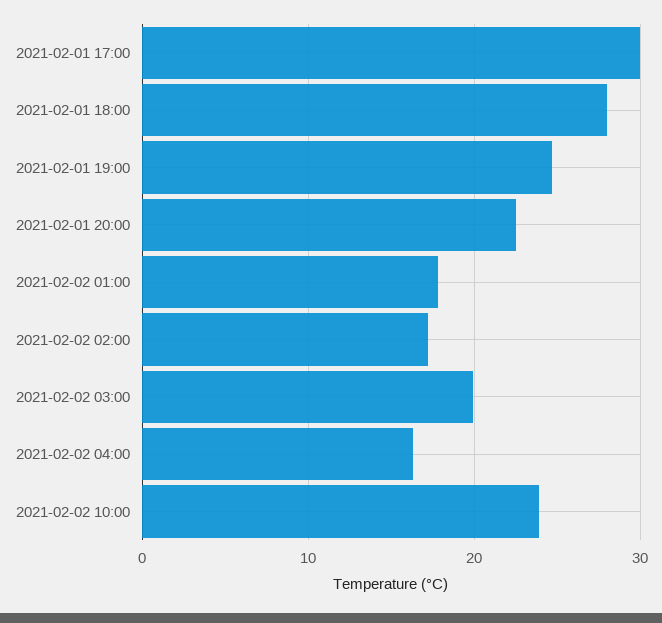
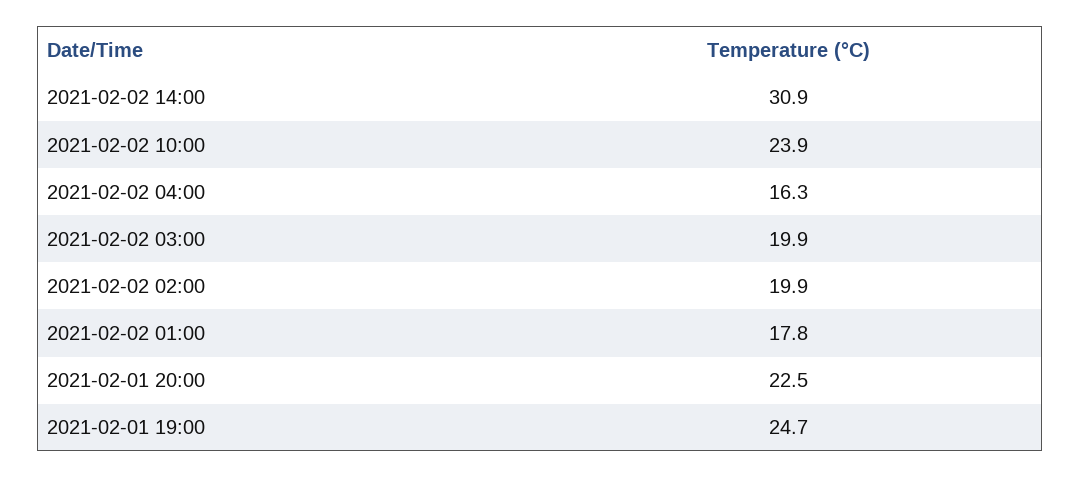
2021-02-01 17:00: 30 -> none
2021-02-01 18:00: 28 -> none
2021-02-02 02:00: 17 -> 19.9
2021-02-02 14:00: none -> 30.9

